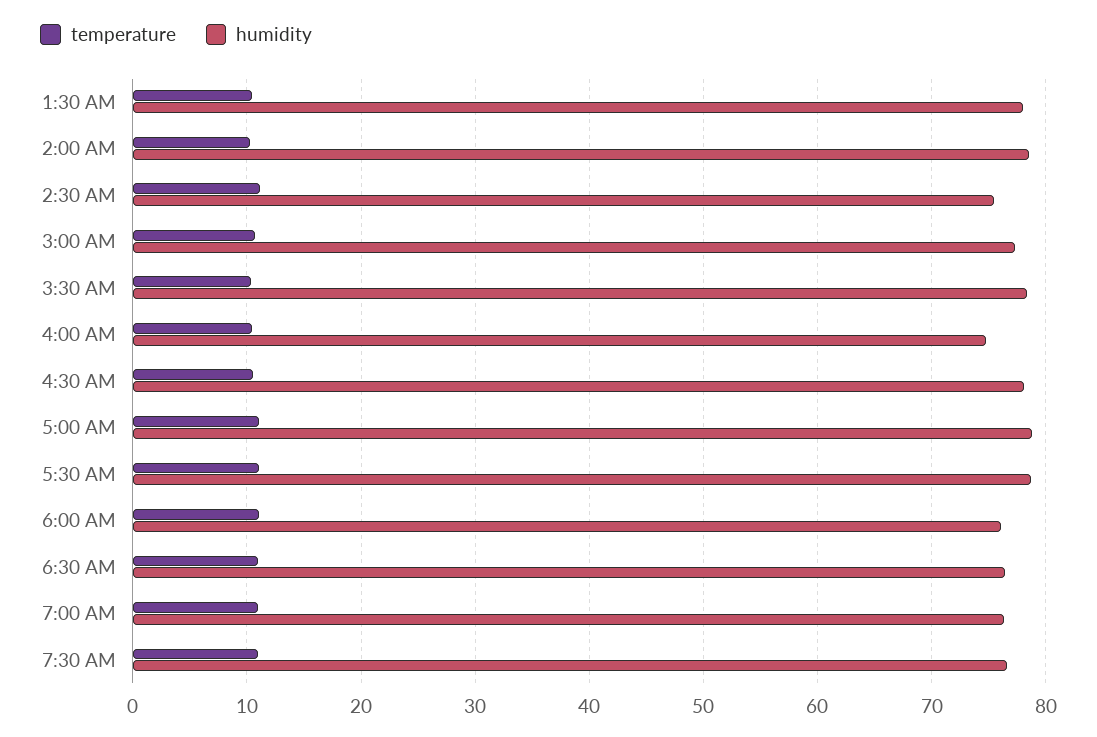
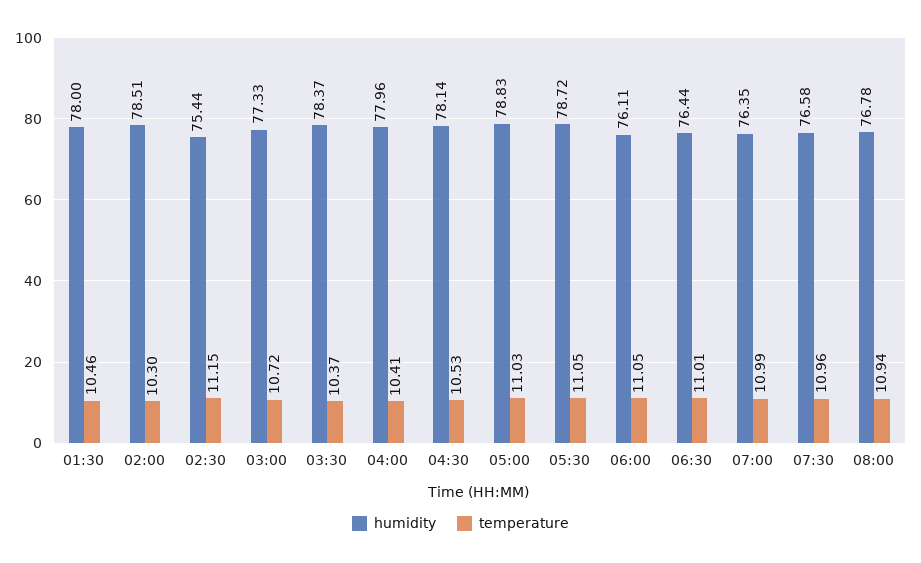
humidity, 4:00 AM: 75 -> 77.96
humidity, 08:00: none -> 76.78
temperature, 08:00: none -> 10.94

